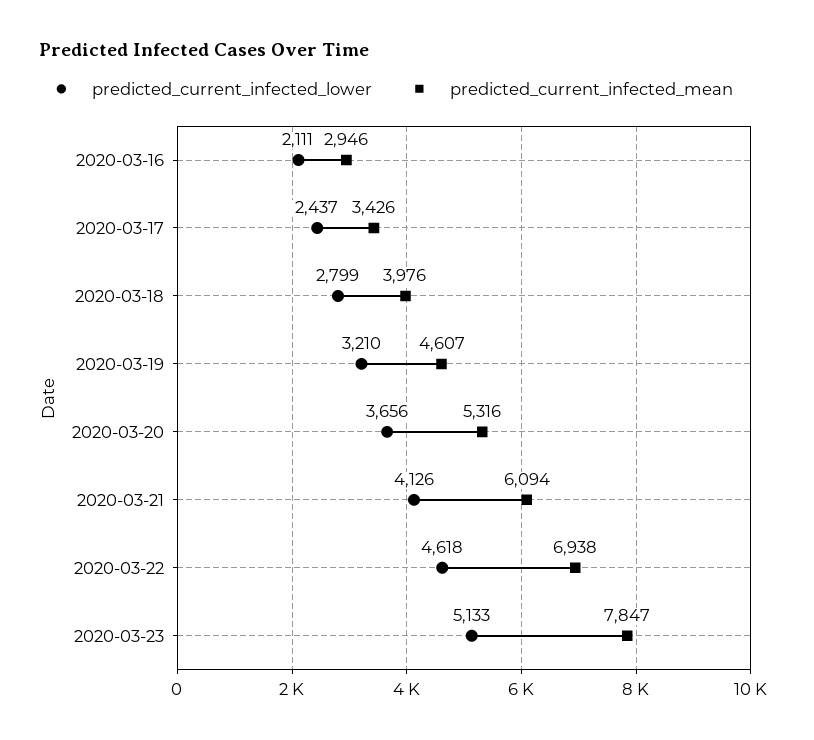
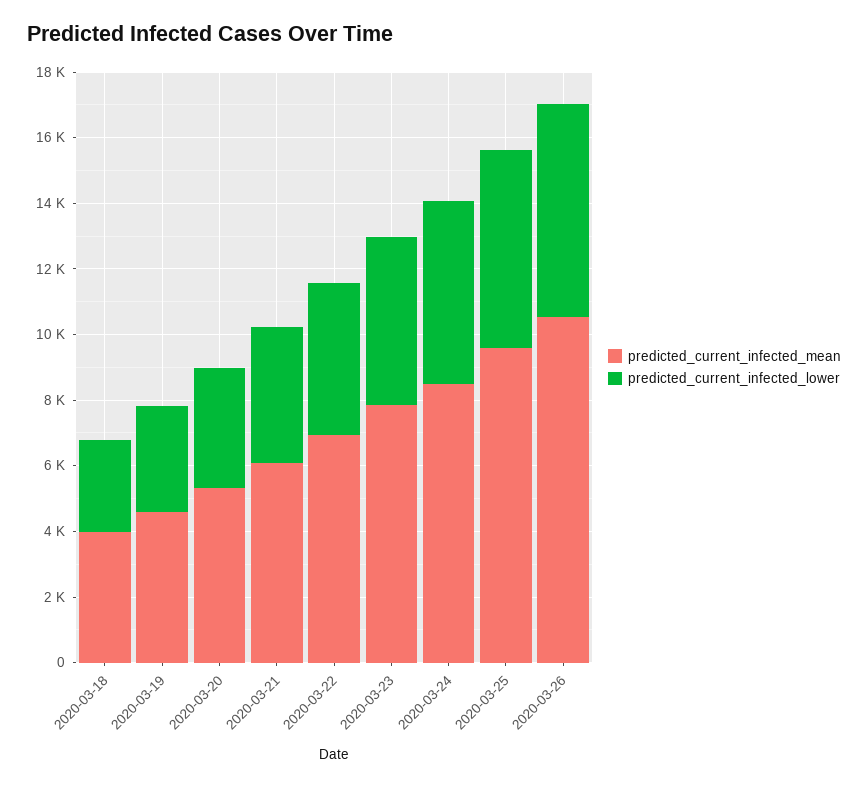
predicted_current_infected_lower, 2020-03-16: 2111 -> none
predicted_current_infected_mean, 2020-03-16: 2946 -> none
predicted_current_infected_lower, 2020-03-17: 2437 -> none
predicted_current_infected_mean, 2020-03-17: 3426 -> none
predicted_current_infected_mean, 2020-03-24: none -> 8500
predicted_current_infected_lower, 2020-03-24: none -> 5500
predicted_current_infected_mean, 2020-03-25: none -> 9500
predicted_current_infected_lower, 2020-03-25: none -> 6000
predicted_current_infected_mean, 2020-03-26: none -> 10500
predicted_current_infected_lower, 2020-03-26: none -> 6500

